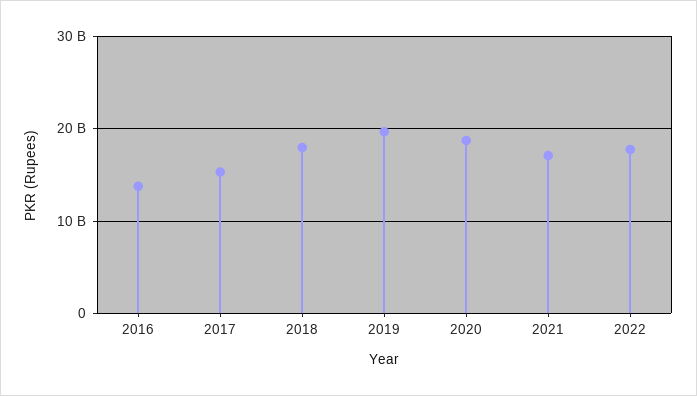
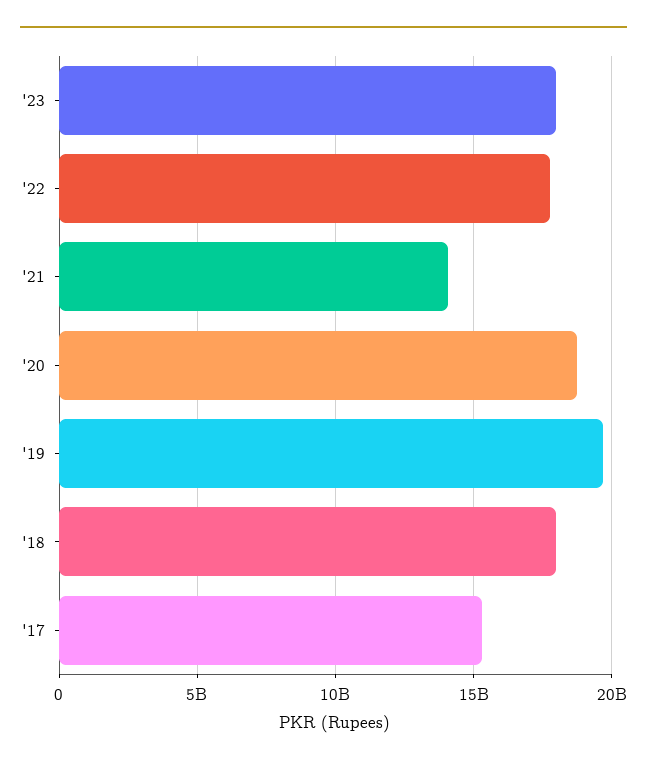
2016: 14000000000 -> none
2021: 17000000000 -> 14000000000
'23: none -> 18000000000

